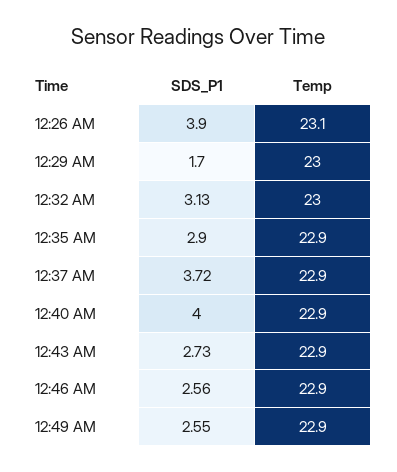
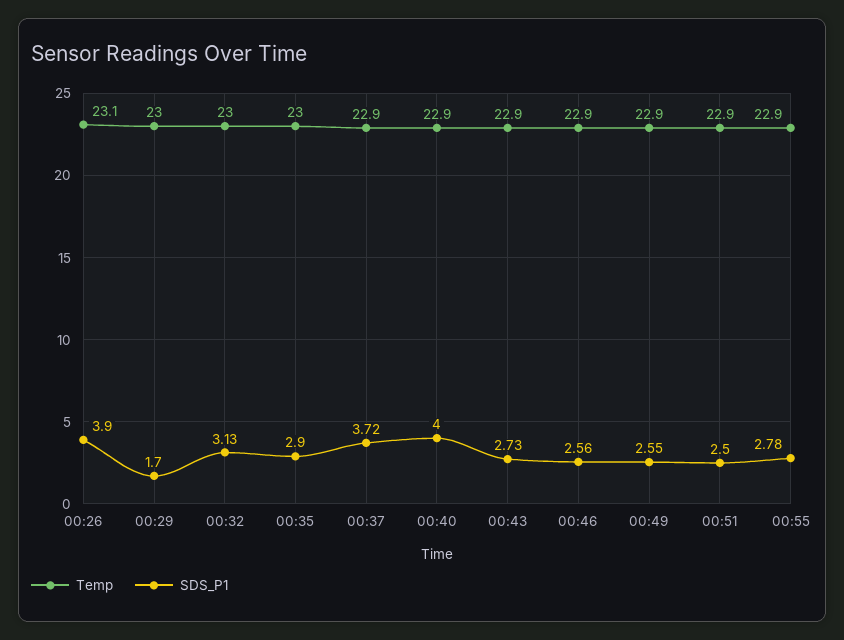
Temp, 12:35 AM: 22.9 -> 23
Temp, 00:51: none -> 22.9
SDS_P1, 00:51: none -> 2.5
Temp, 00:55: none -> 22.9
SDS_P1, 00:55: none -> 2.78

